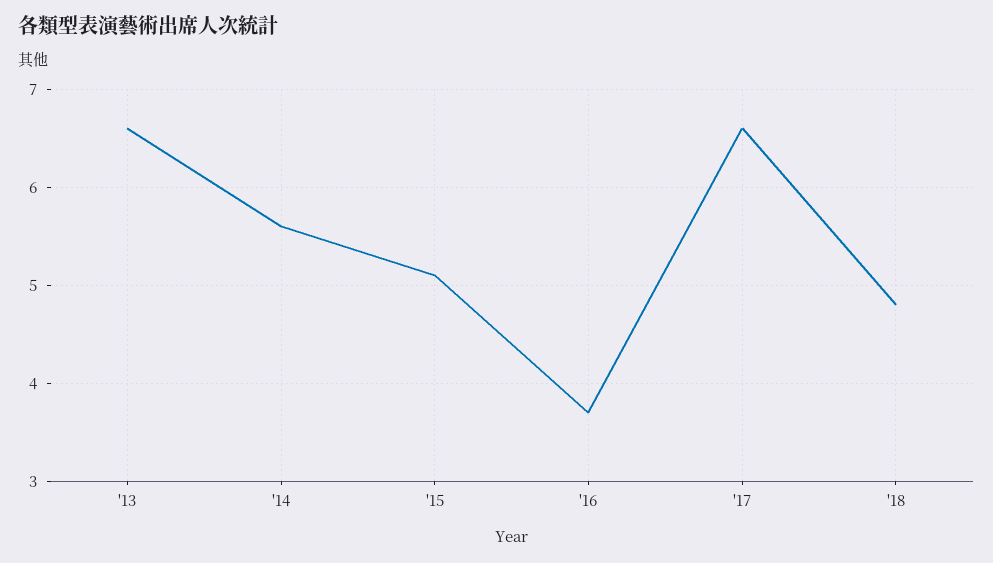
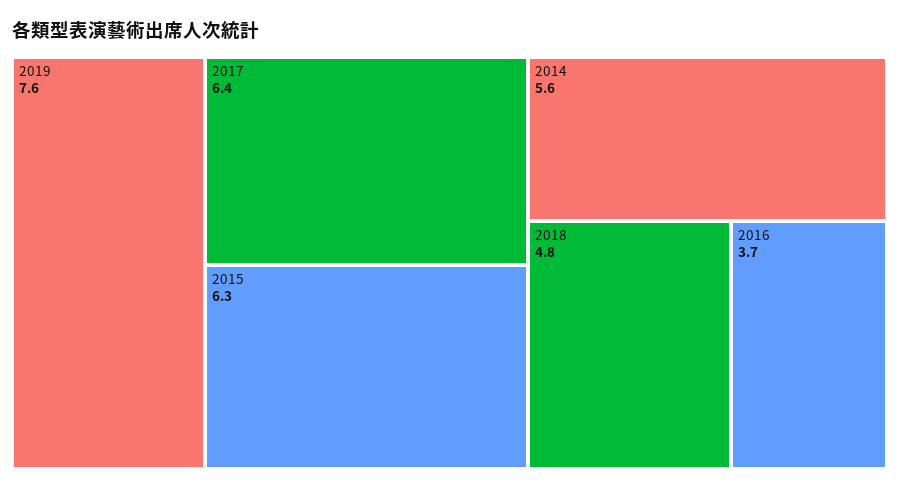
'13: 6.6 -> none
'15: 5.1 -> 6.3
'17: 6.6 -> 6.4
2019: none -> 7.6

